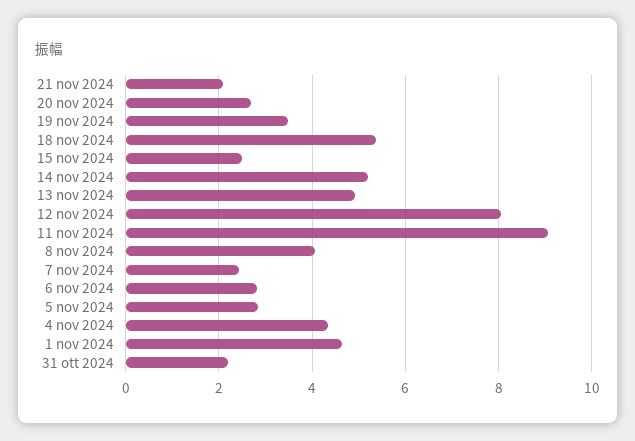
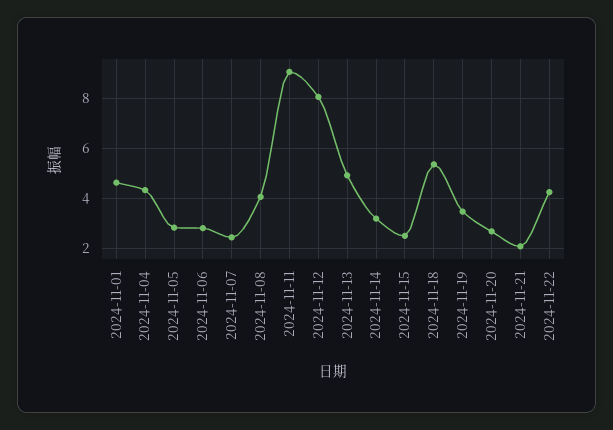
14 nov 2024: 5.2 -> 3.25
31 ott 2024: 2.2 -> none
2024-11-22: none -> 4.25

